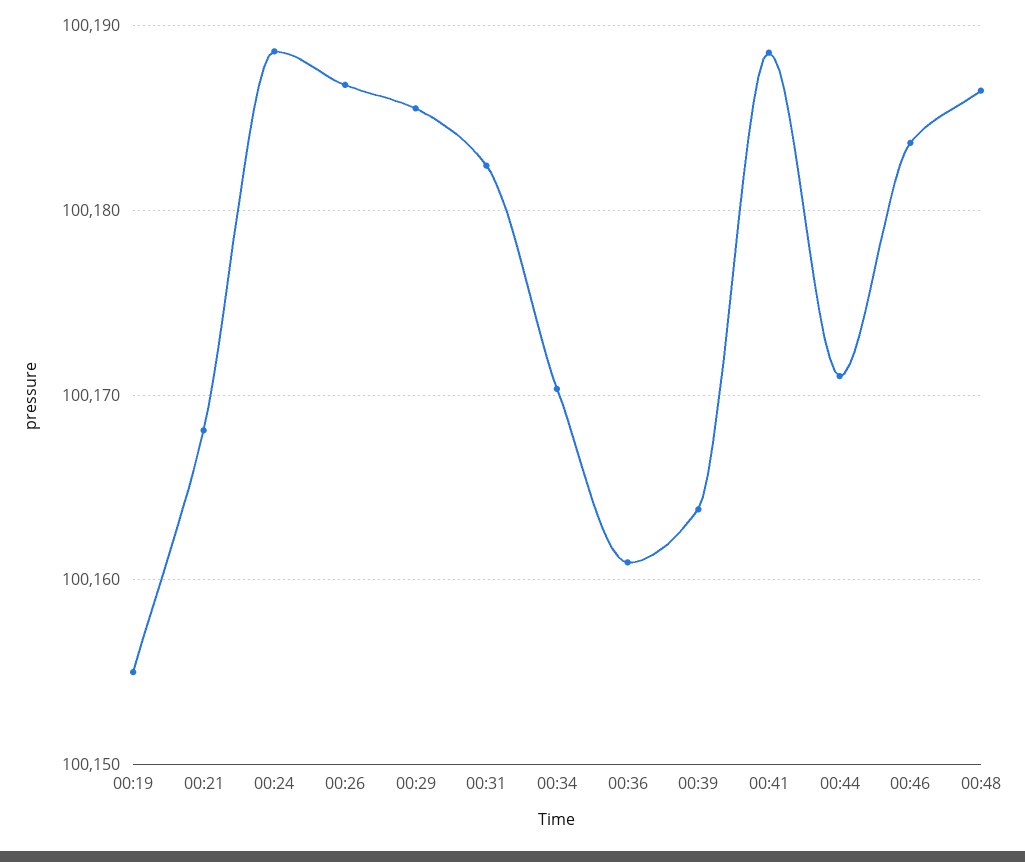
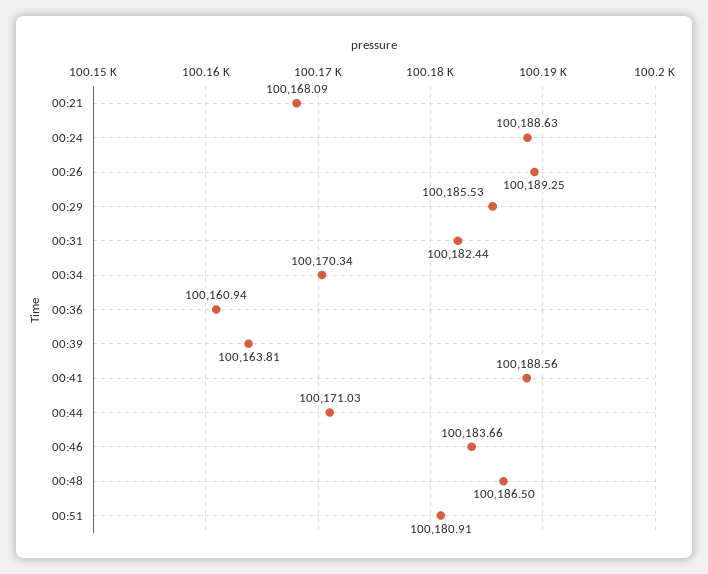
00:19: 100155 -> none
00:26: 100187 -> 100189.25
00:51: none -> 100180.91

